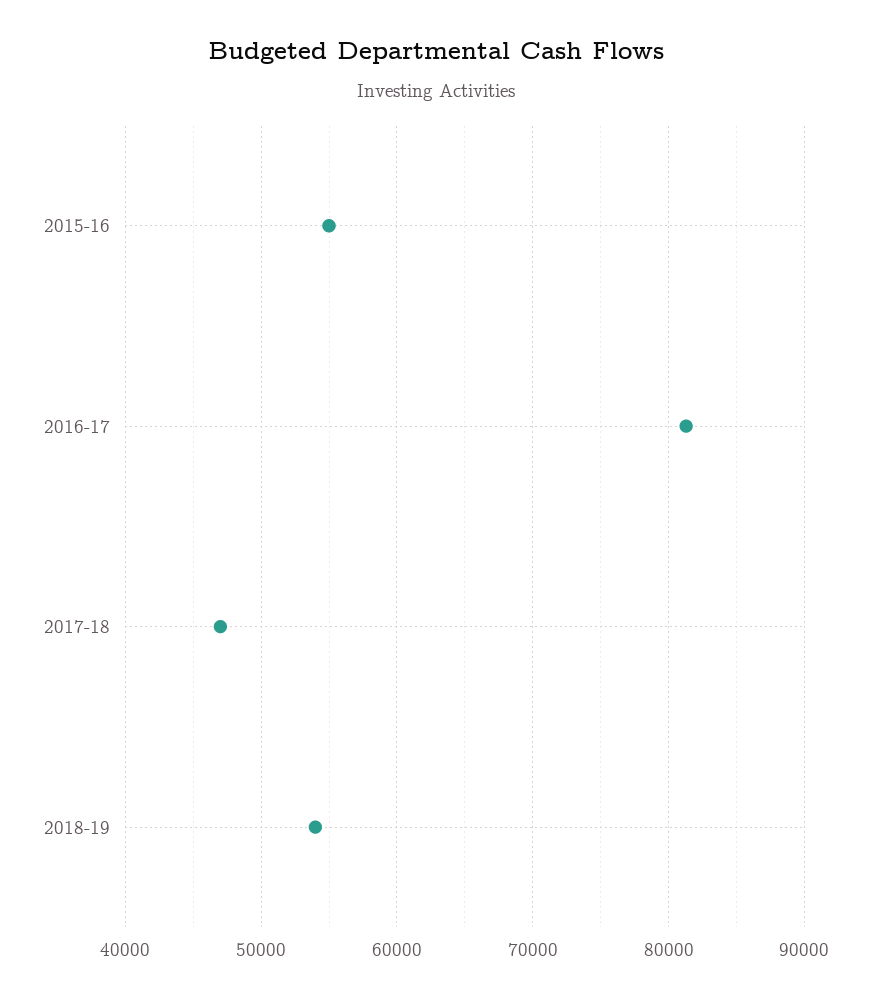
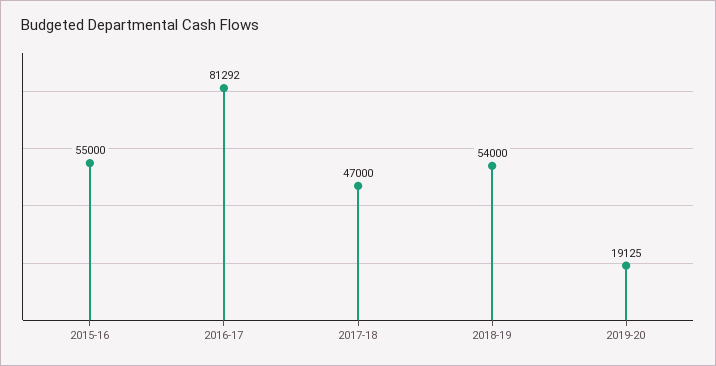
2019-20: none -> 19125

